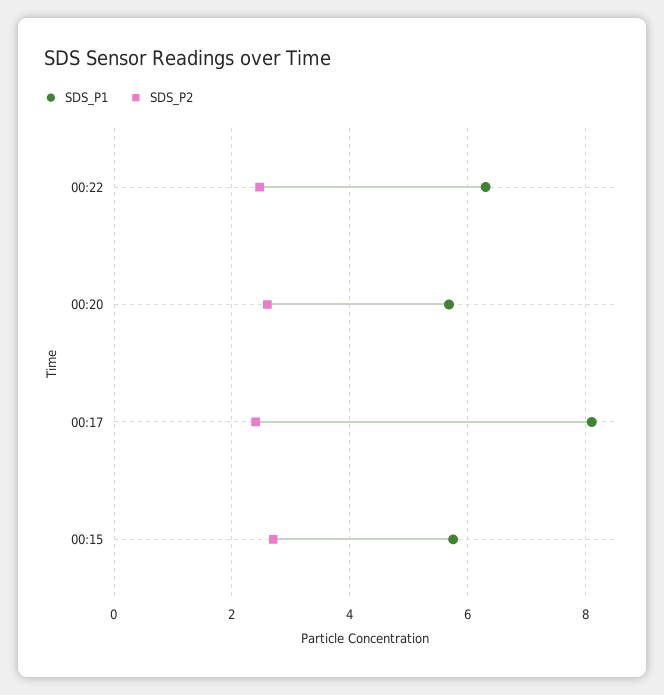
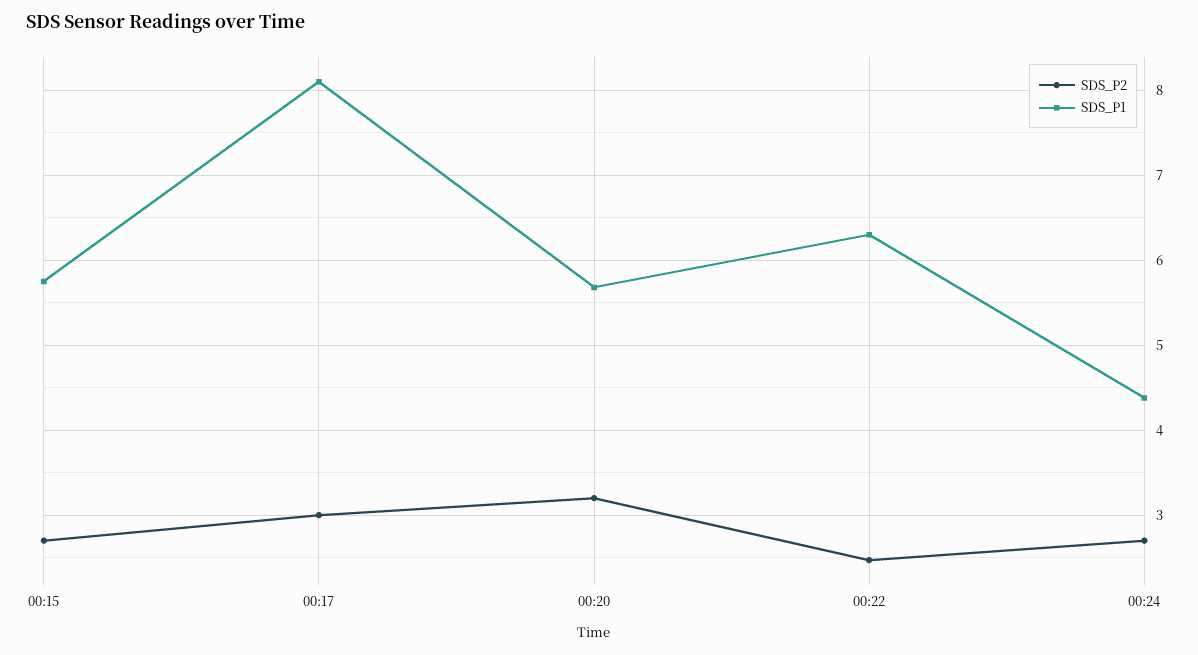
SDS_P2, 00:20: 2.6 -> 3.2
SDS_P2, 00:17: 2.4 -> 3
SDS_P2, 00:24: none -> 2.7
SDS_P1, 00:24: none -> 4.4

